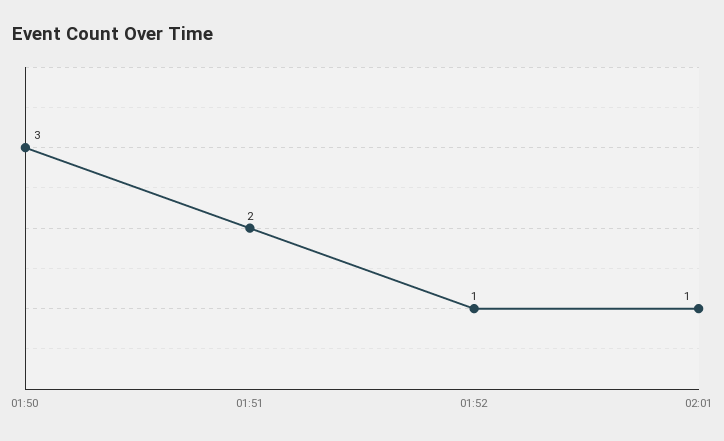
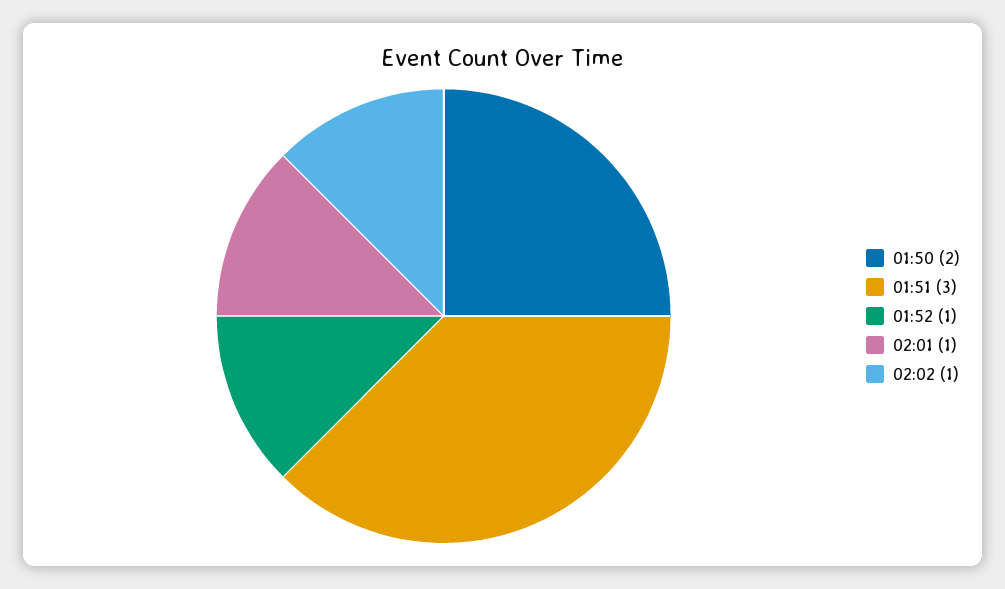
01:50: 3 -> 2
01:51: 2 -> 3
02:02: none -> 1

